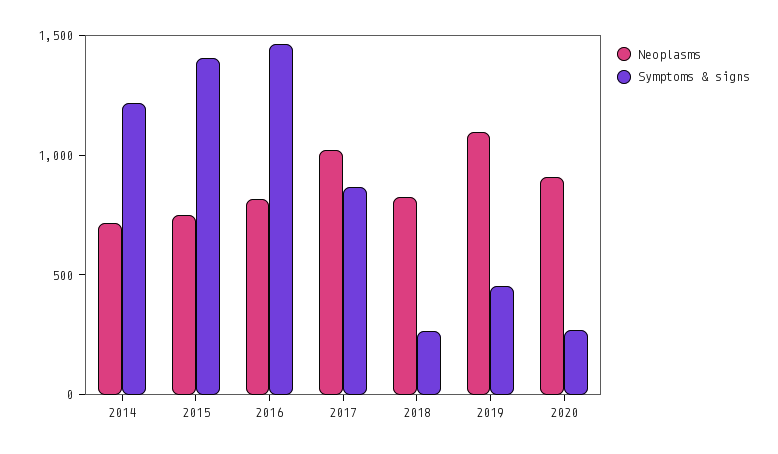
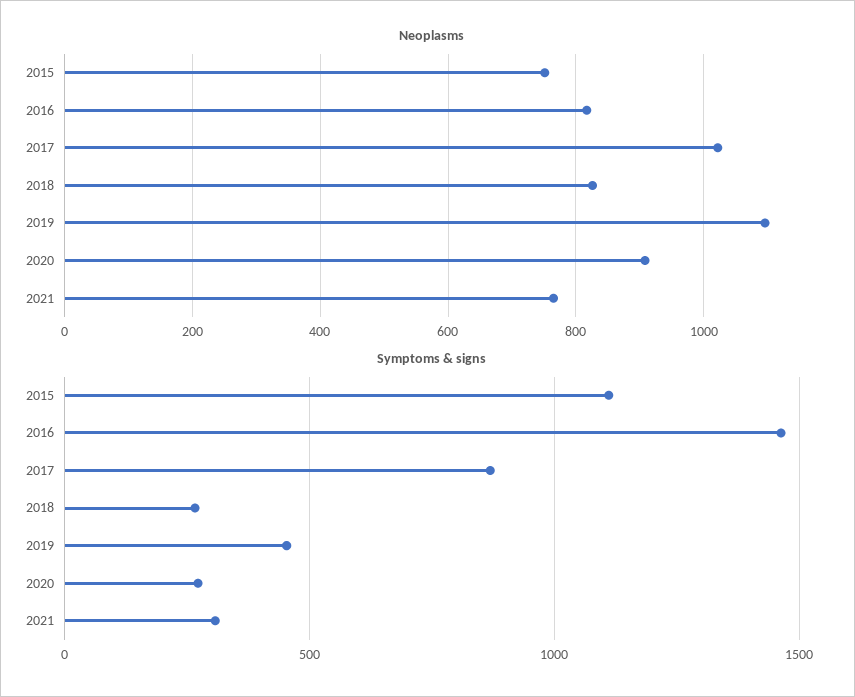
Neoplasms, 2014: 700 -> none
Symptoms & signs, 2014: 1200 -> none
Symptoms & signs, 2015: 1400 -> 1100
Neoplasms, 2021: none -> 760
Symptoms & signs, 2021: none -> 300

